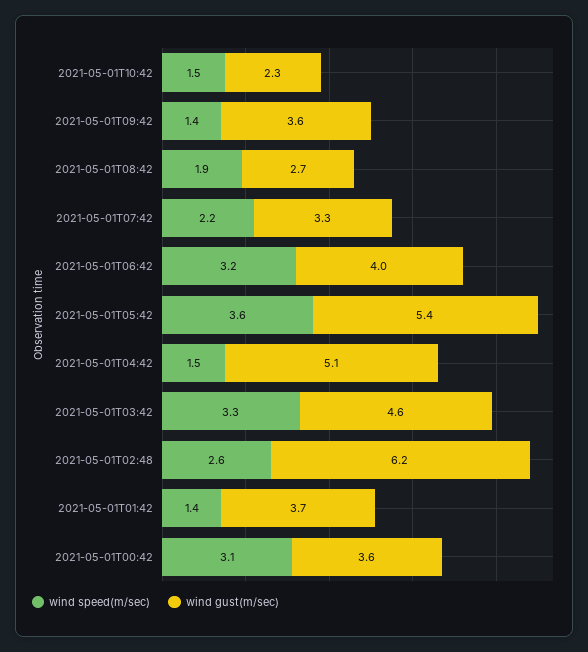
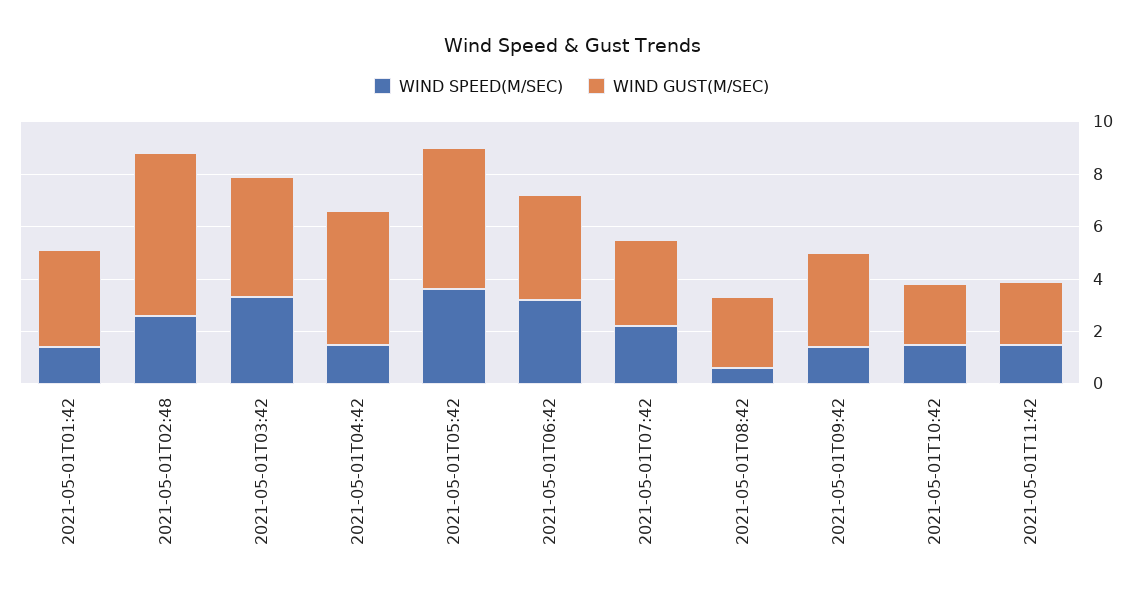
wind speed(m/sec), 2021-05-01T08:42: 1.9 -> 0.5
wind speed(m/sec), 2021-05-01T00:42: 3.1 -> none
wind gust(m/sec), 2021-05-01T00:42: 3.6 -> none
wind speed(m/sec), 2021-05-01T11:42: none -> 1.5
wind gust(m/sec), 2021-05-01T11:42: none -> 2.5

